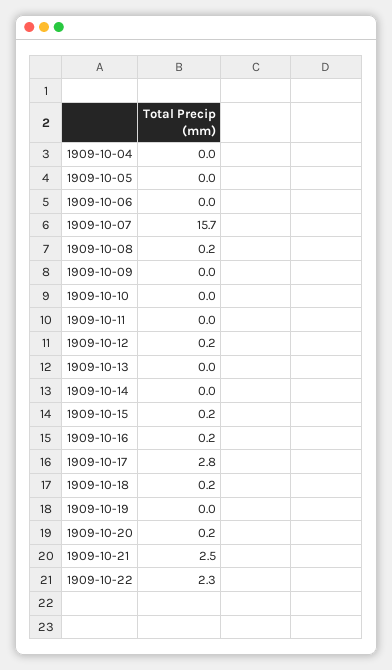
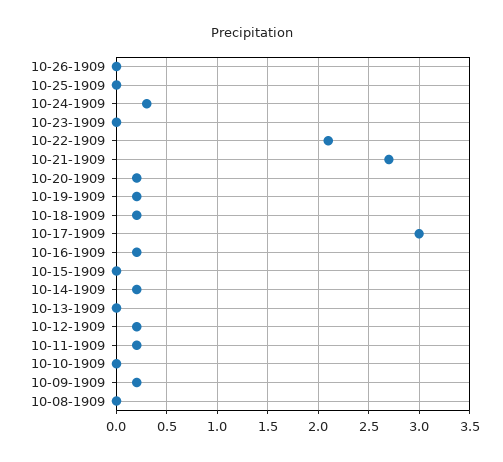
1909-10-04: 0 -> none
1909-10-05: 0 -> none
1909-10-06: 0 -> none
1909-10-07: 15.7 -> none
1909-10-08: 0.2 -> 0
1909-10-09: 0 -> 0.2
1909-10-11: 0 -> 0.2
1909-10-14: 0 -> 0.2
1909-10-15: 0.2 -> 0
1909-10-17: 2.8 -> 3
1909-10-19: 0 -> 0.2
1909-10-21: 2.5 -> 2.7
1909-10-22: 2.3 -> 2.1
10-26-1909: none -> 0
10-25-1909: none -> 0
10-24-1909: none -> 0.3
10-23-1909: none -> 0

